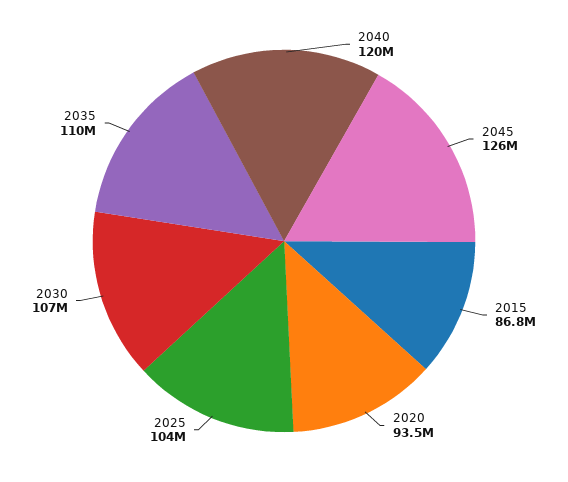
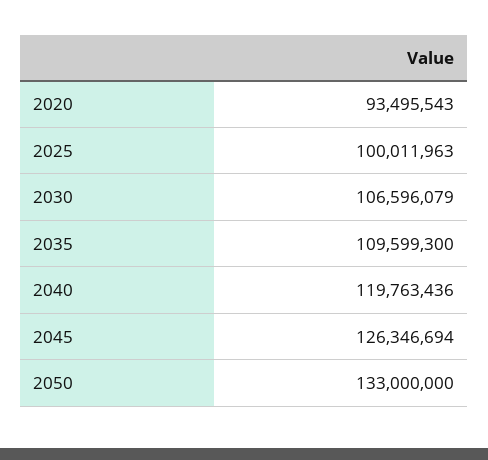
2015: 86800000 -> none
2025: 104000000 -> 100011963
2050: none -> 133000000

